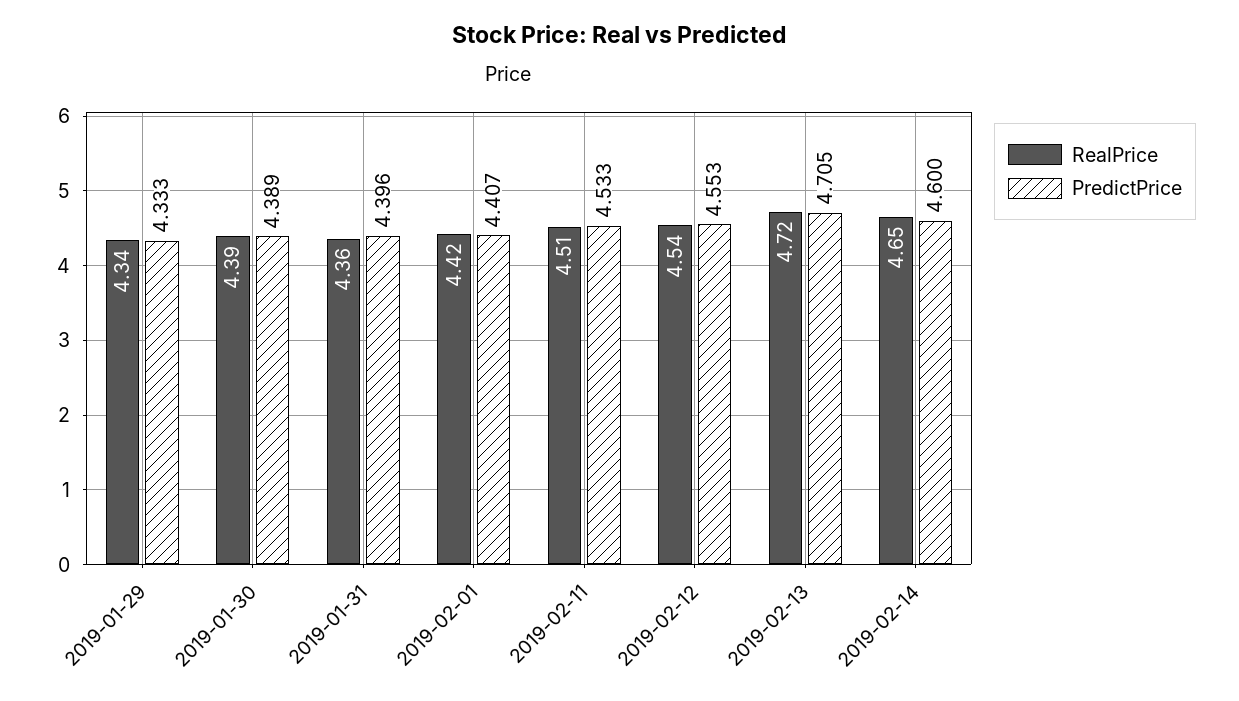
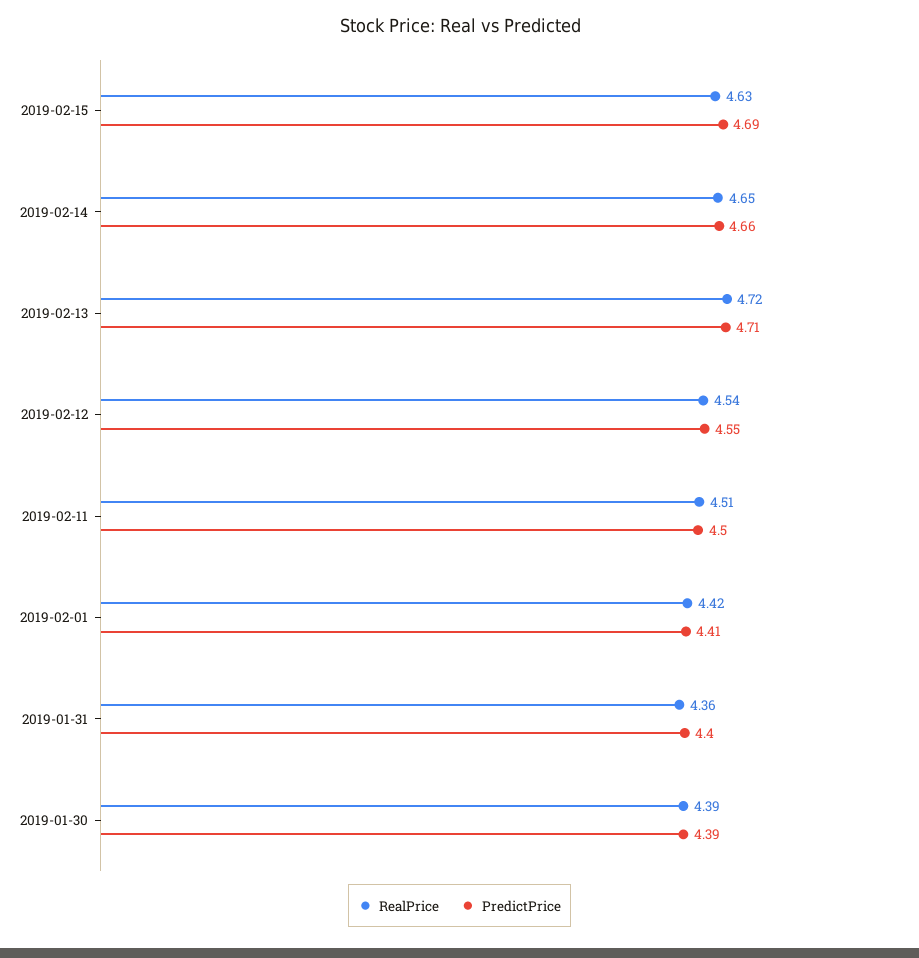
RealPrice, 2019-01-29: 4.34 -> none
PredictPrice, 2019-01-29: 4.333 -> none
PredictPrice, 2019-02-11: 4.533 -> 4.5
PredictPrice, 2019-02-14: 4.6 -> 4.66
RealPrice, 2019-02-15: none -> 4.63
PredictPrice, 2019-02-15: none -> 4.69

